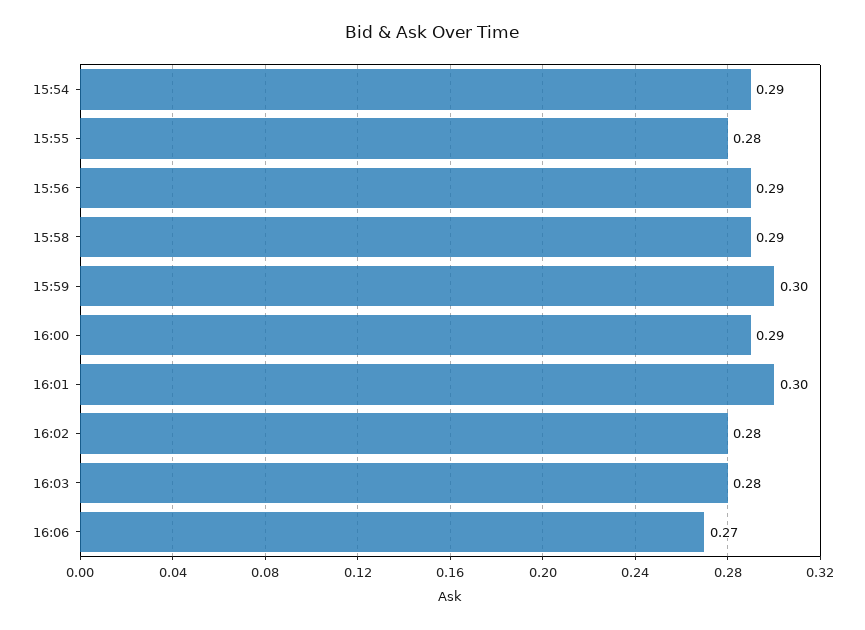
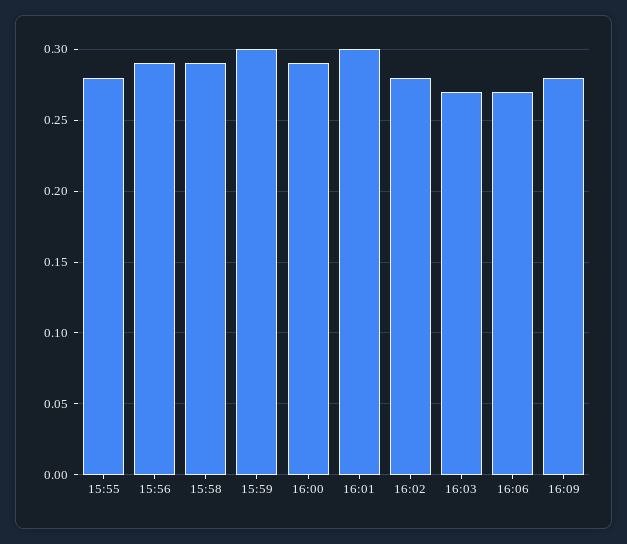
15:54: 0.29 -> none
16:03: 0.28 -> 0.27
16:09: none -> 0.28

